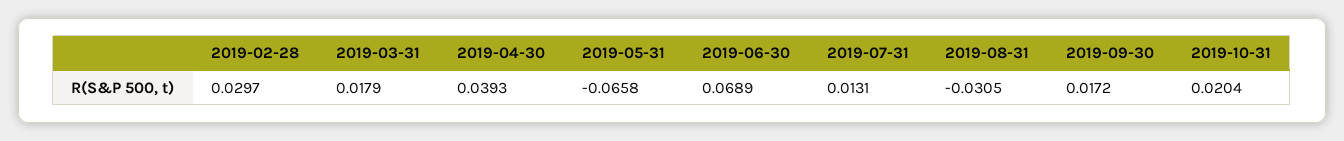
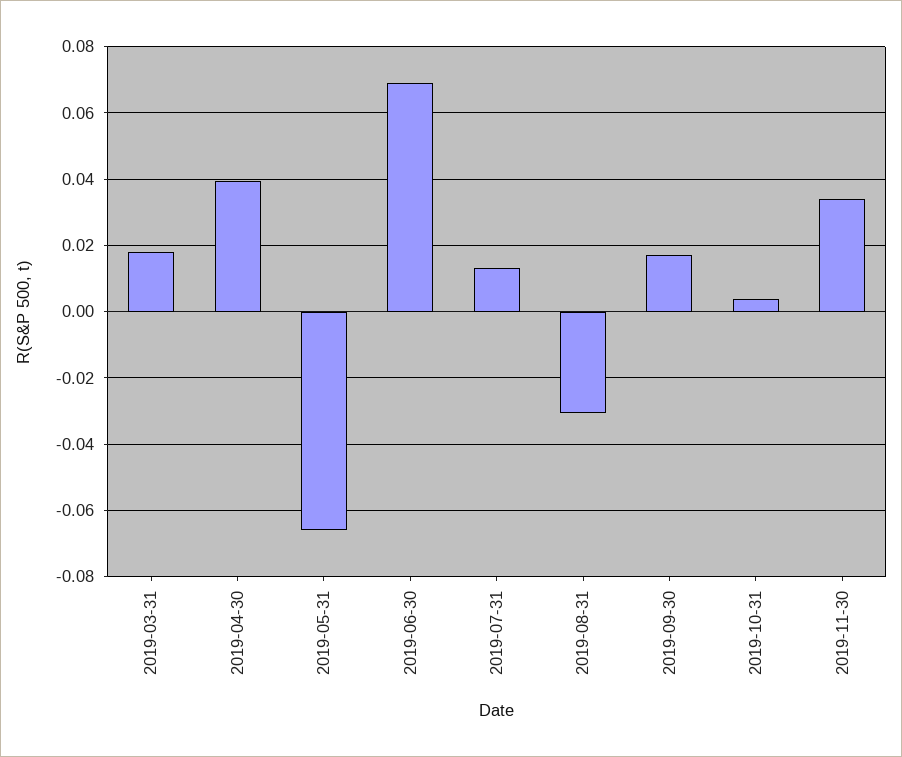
2019-02-28: 0.0297 -> none
2019-10-31: 0.0204 -> 0.004
2019-11-30: none -> 0.034

